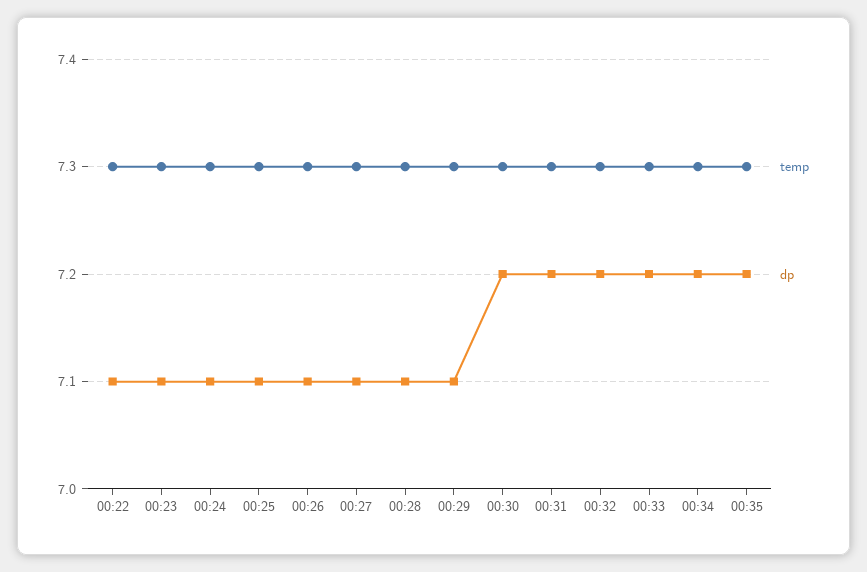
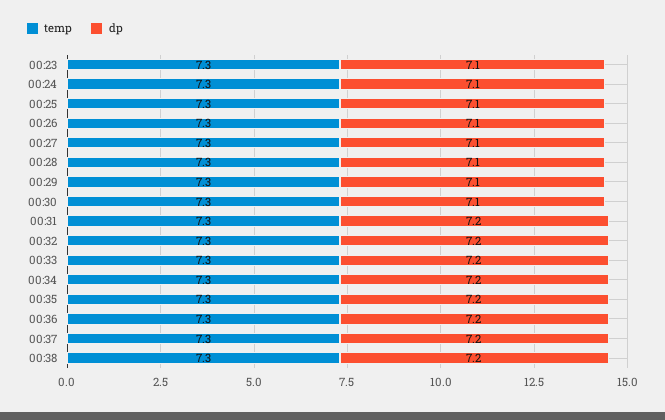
temp, 00:22: 7.3 -> none
dp, 00:22: 7.1 -> none
dp, 00:30: 7.2 -> 7.1
temp, 00:36: none -> 7.3
dp, 00:36: none -> 7.2
temp, 00:37: none -> 7.3
dp, 00:37: none -> 7.2
temp, 00:38: none -> 7.3
dp, 00:38: none -> 7.2

